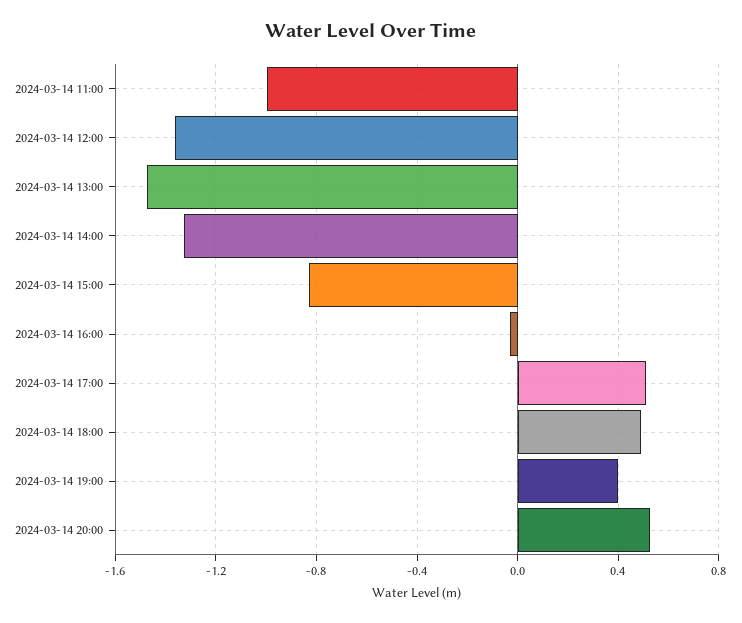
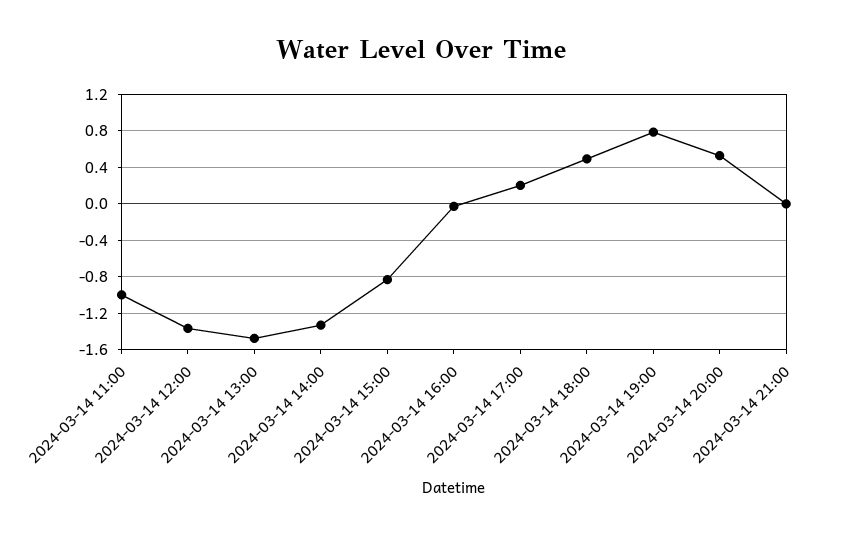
2024-03-14 17:00: 0.5 -> 0.2
2024-03-14 19:00: 0.4 -> 0.8
2024-03-14 21:00: none -> 0

